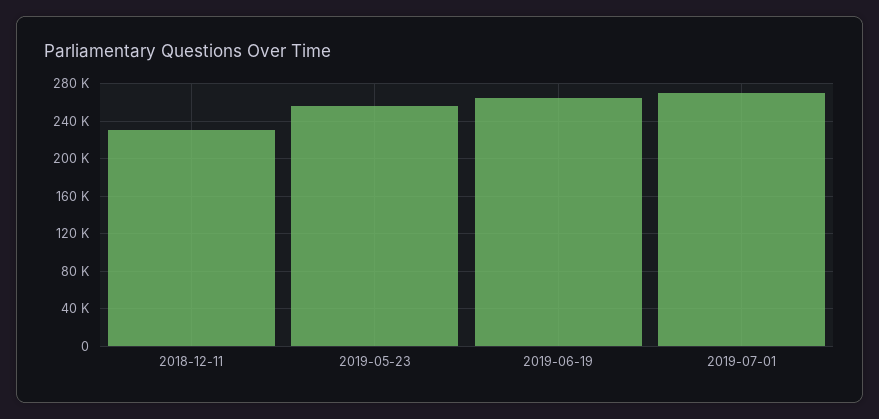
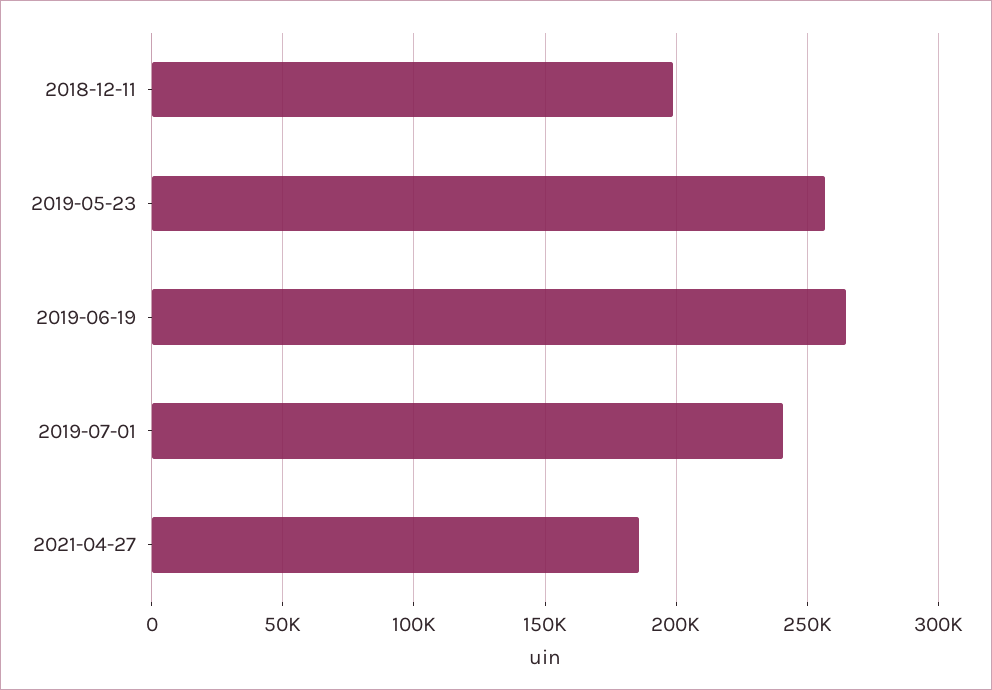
2018-12-11: 230000 -> 200000
2019-07-01: 270000 -> 240000
2021-04-27: none -> 185000

